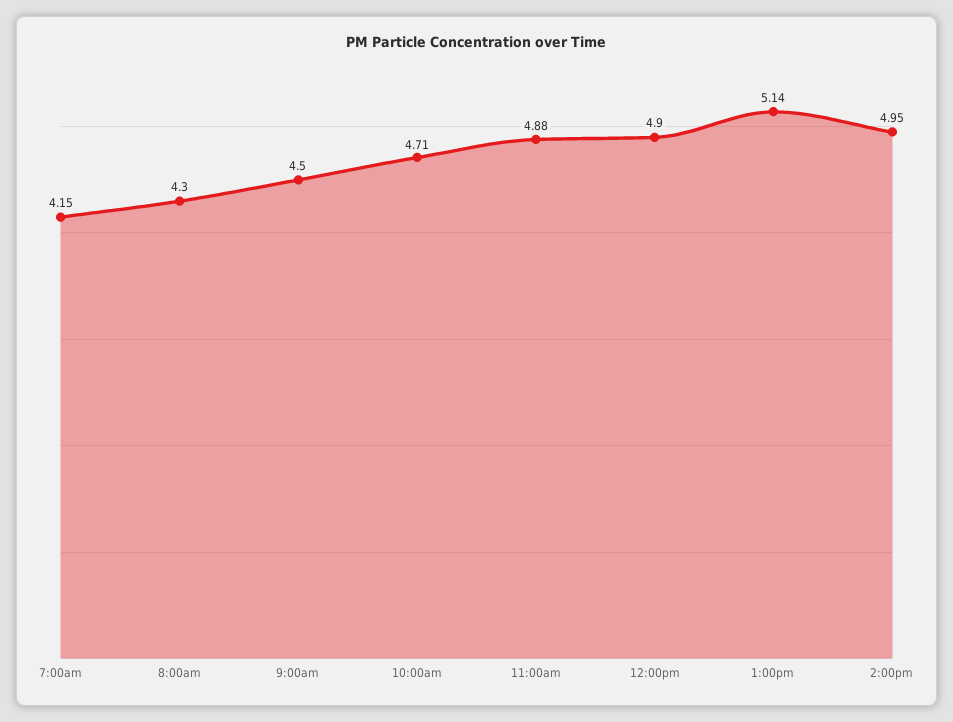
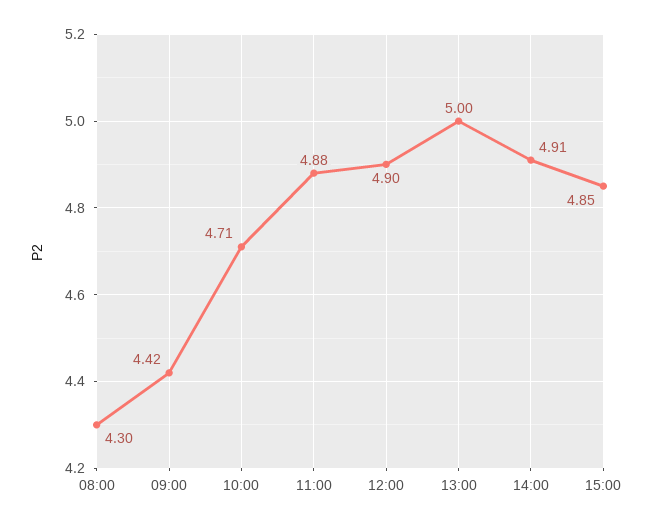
7:00am: 4.15 -> none
9:00am: 4.5 -> 4.42
1:00pm: 5.14 -> 5
2:00pm: 4.95 -> 4.91
15:00: none -> 4.85

